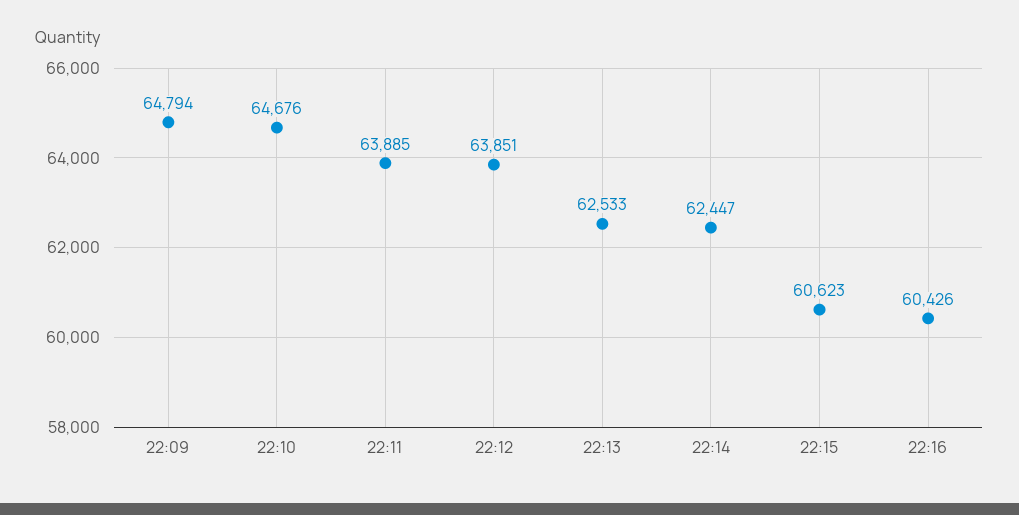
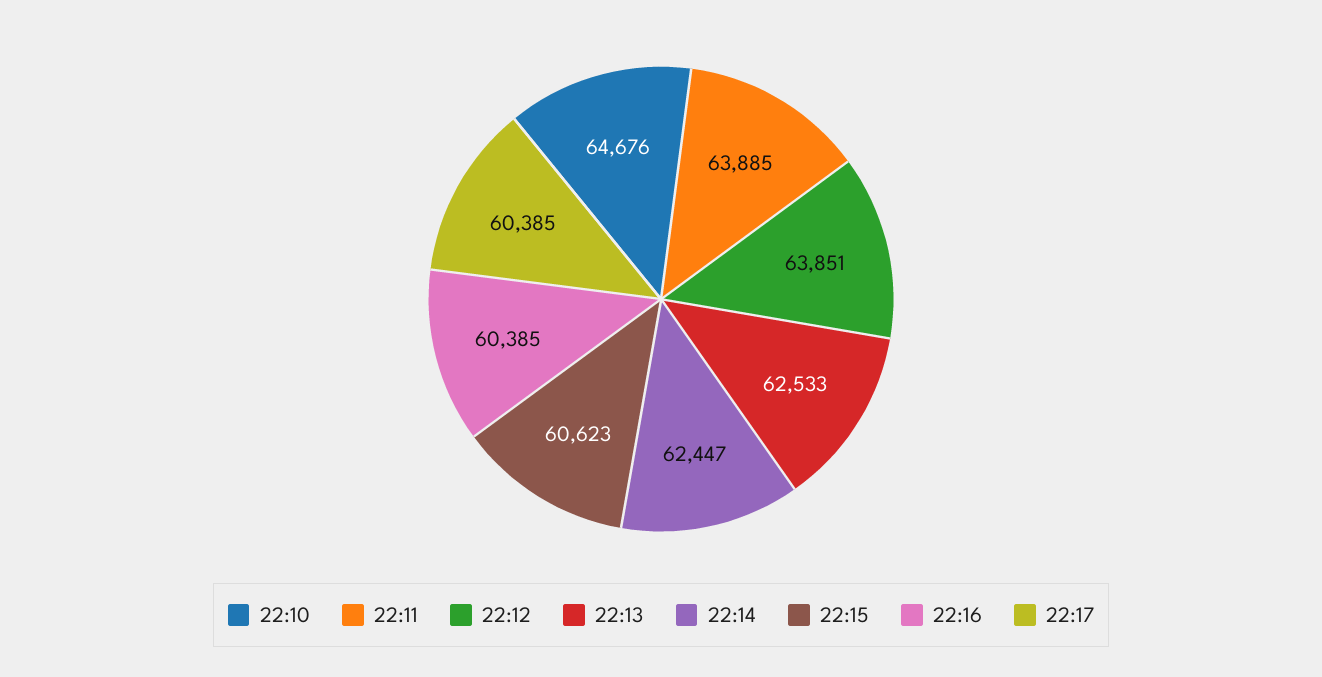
22:09: 64794 -> none
22:16: 60426 -> 60385
22:17: none -> 60385

